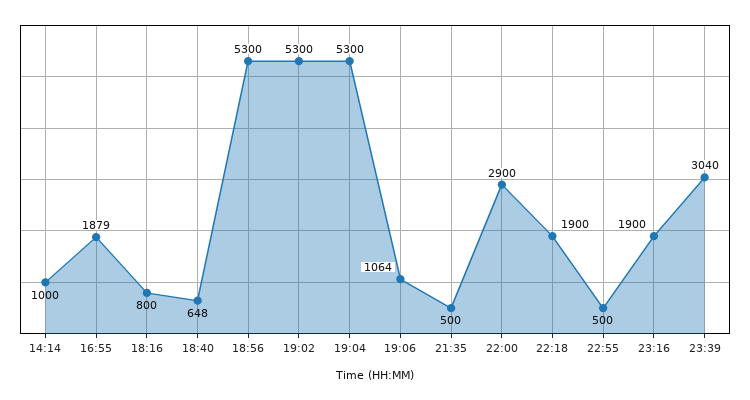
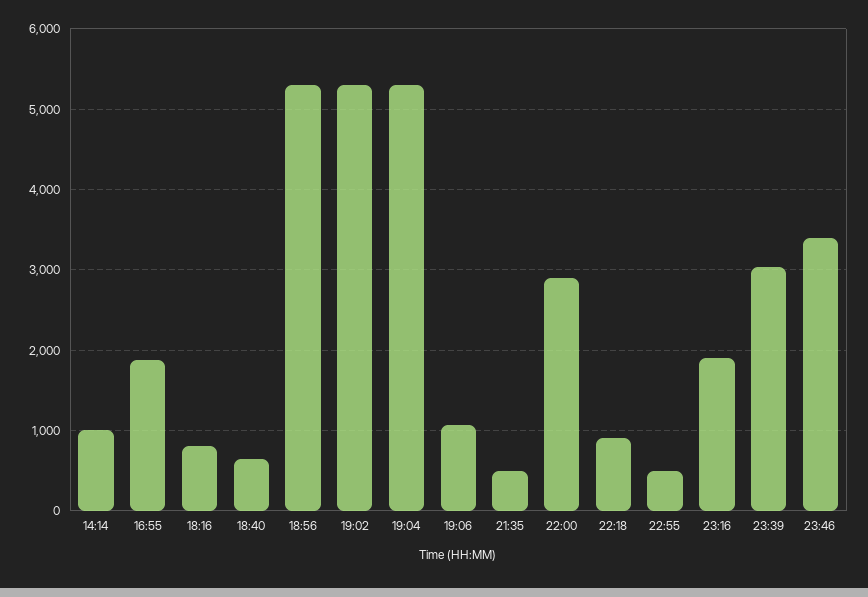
22:18: 1900 -> 900
23:46: none -> 3400

